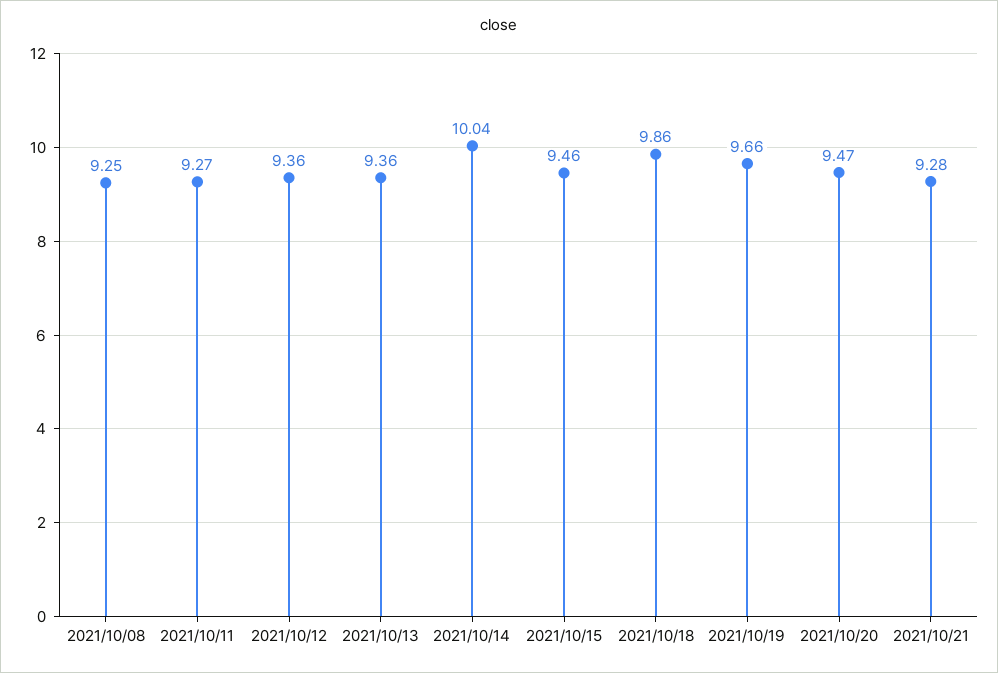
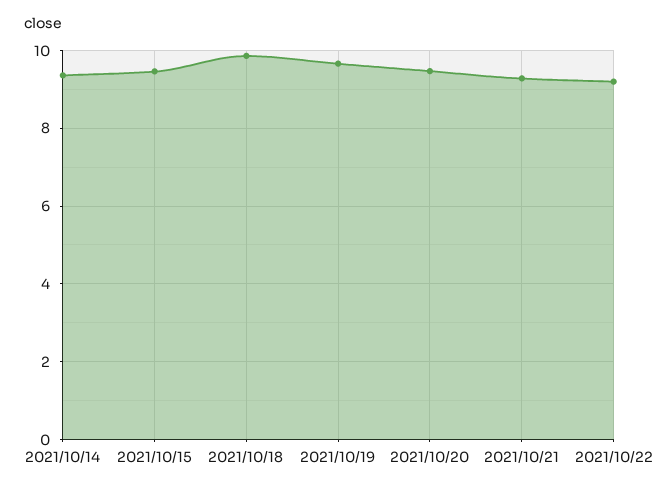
2021/10/08: 9.25 -> none
2021/10/11: 9.27 -> none
2021/10/12: 9.36 -> none
2021/10/13: 9.36 -> none
2021/10/14: 10.04 -> 9.4
2021/10/22: none -> 9.2

